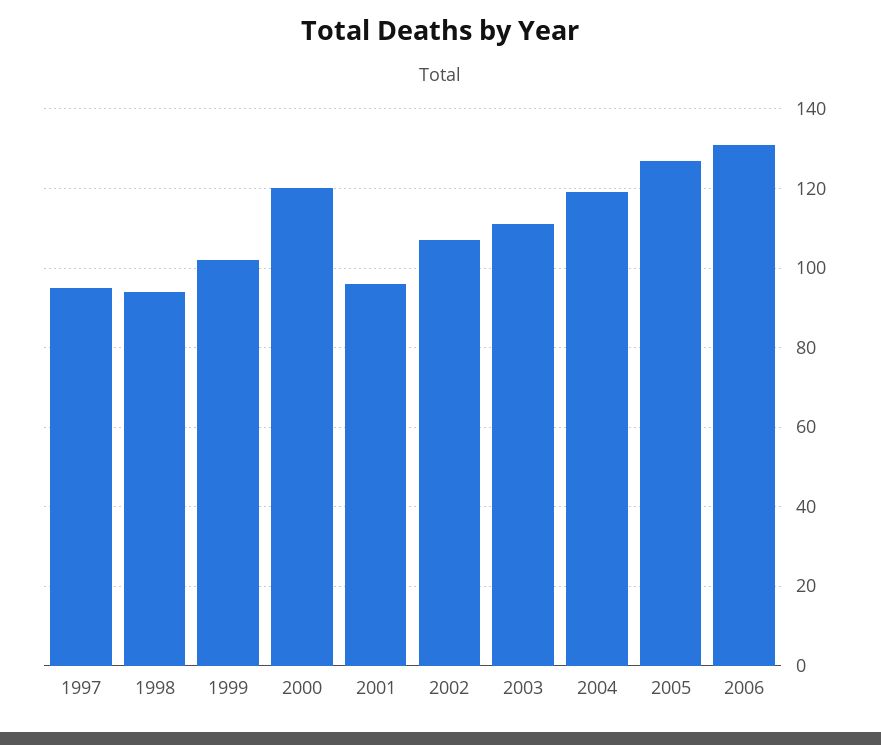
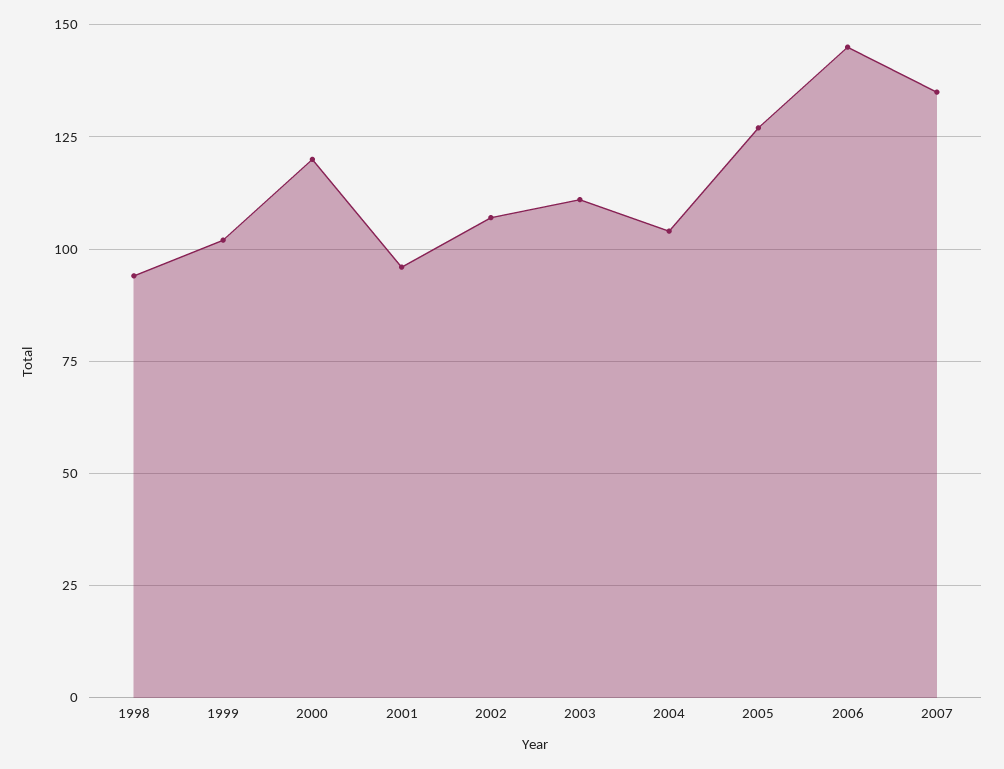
1997: 95 -> none
2004: 120 -> 105
2006: 130 -> 145
2007: none -> 135

